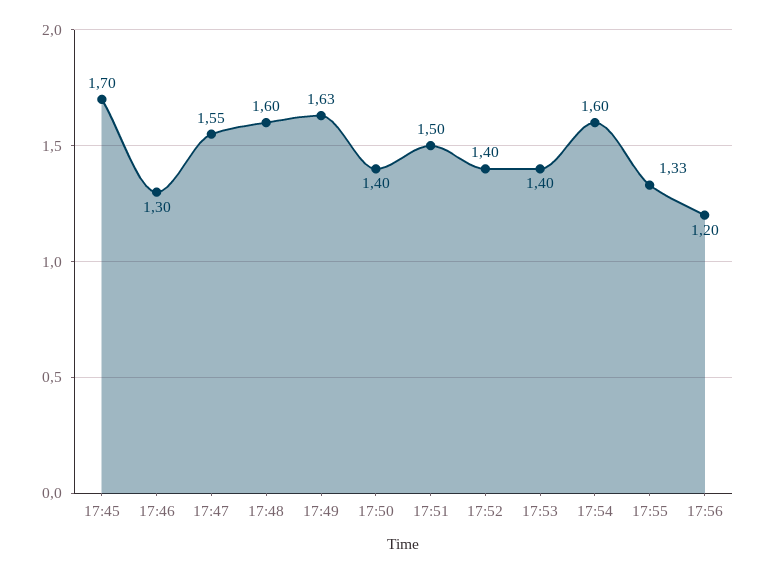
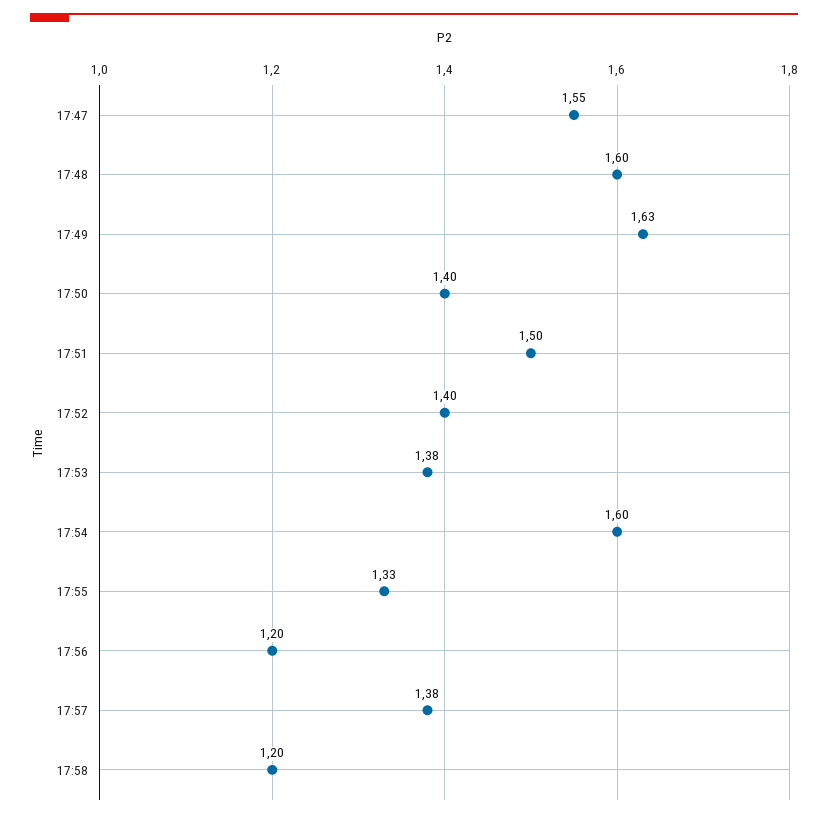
17:45: 1.7 -> none
17:46: 1.3 -> none
17:53: 1.4 -> 1.38
17:57: none -> 1.38
17:58: none -> 1.2

